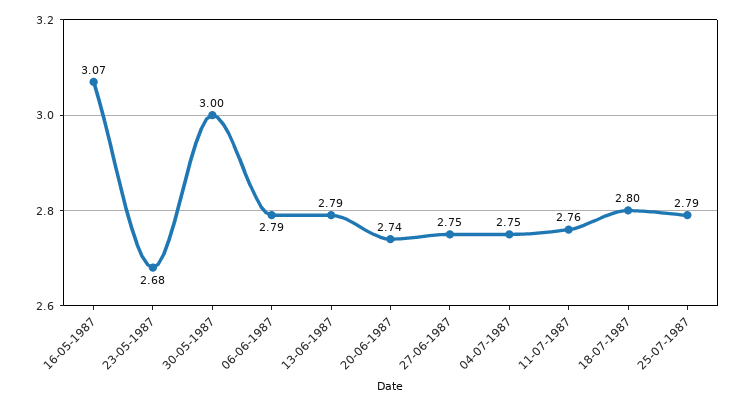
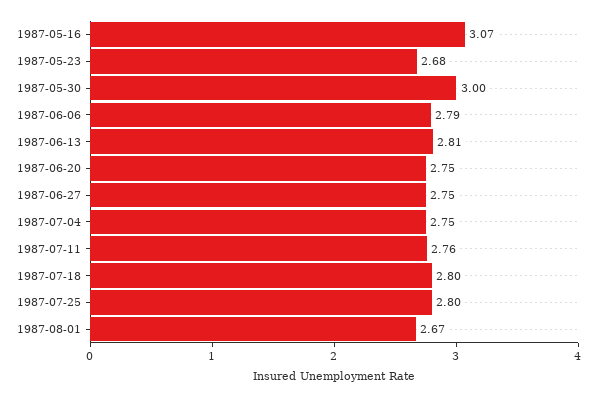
13-06-1987: 2.79 -> 2.81
20-06-1987: 2.74 -> 2.75
25-07-1987: 2.79 -> 2.8
1987-08-01: none -> 2.67

